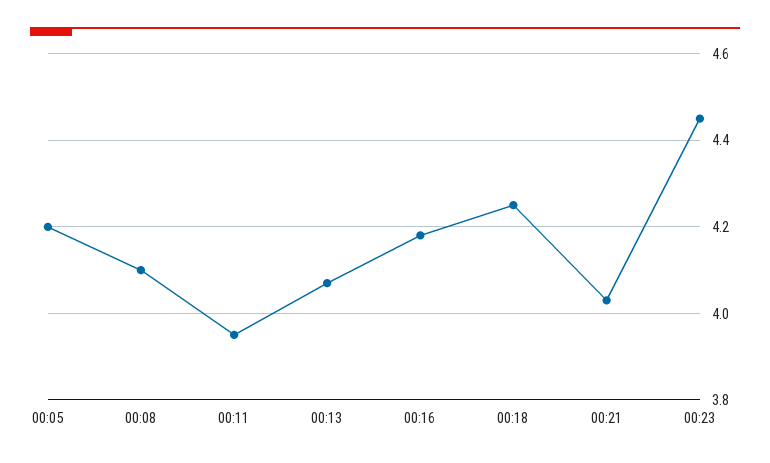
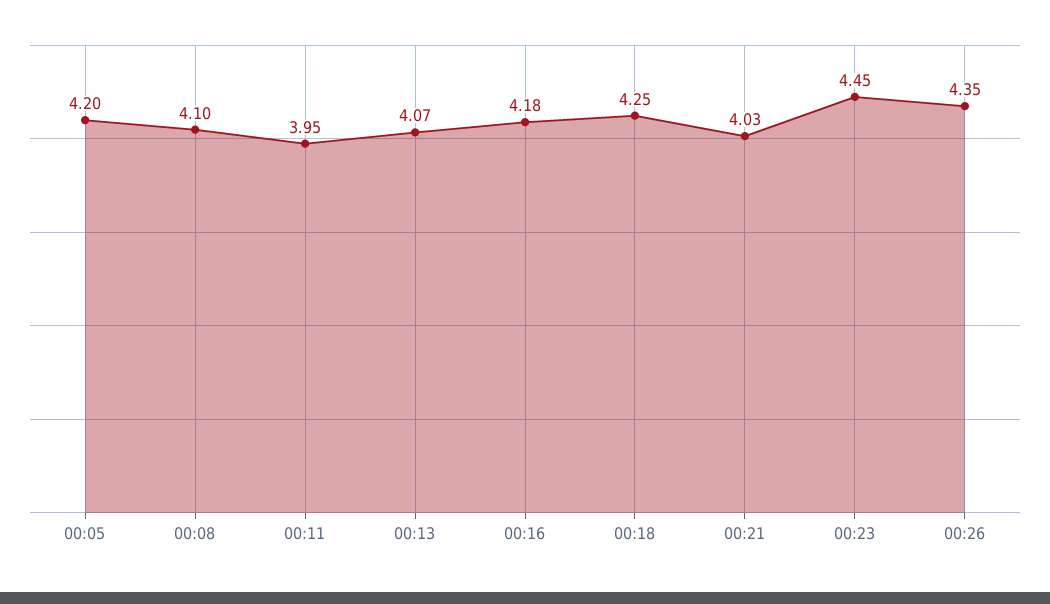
00:26: none -> 4.35

